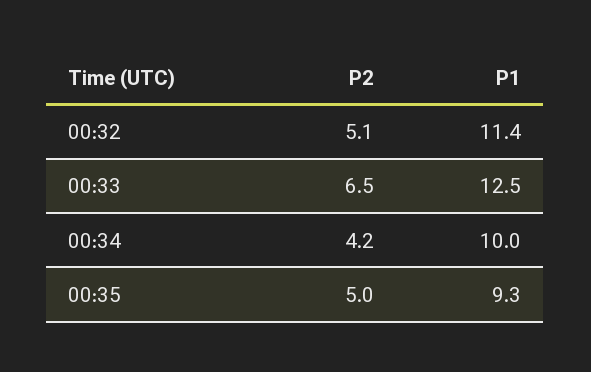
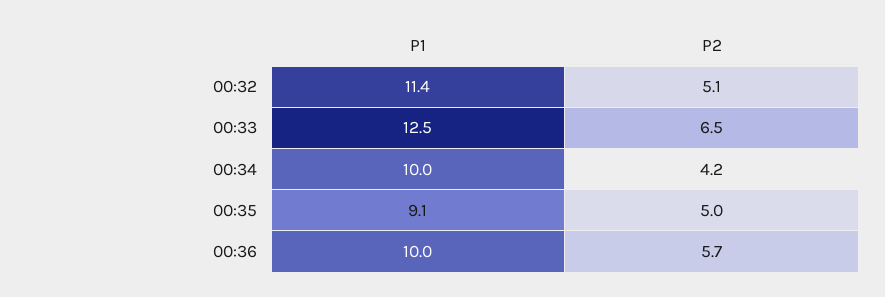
P1, 00:35: 9.3 -> 9.1
P1, 00:36: none -> 10
P2, 00:36: none -> 5.7

